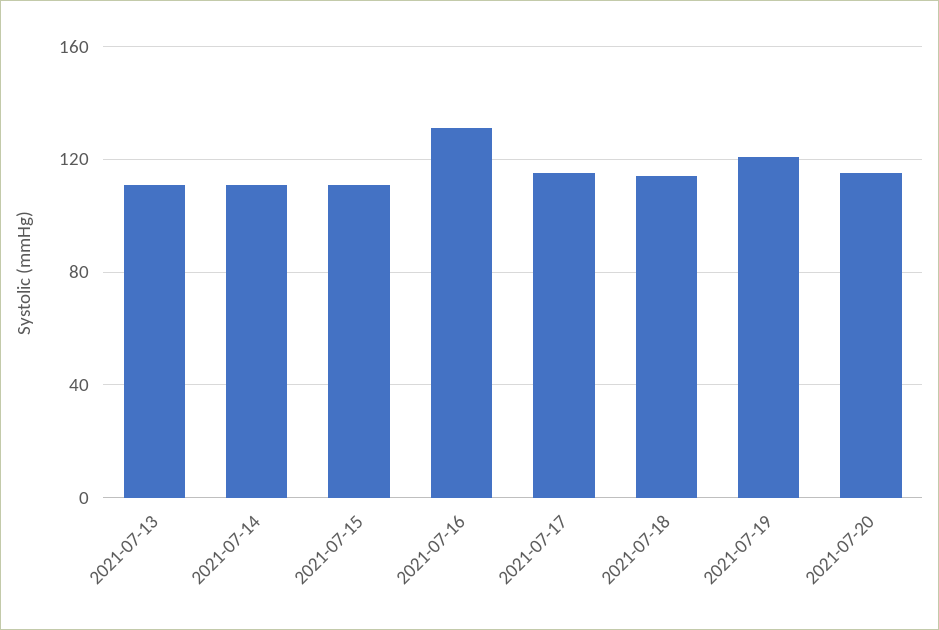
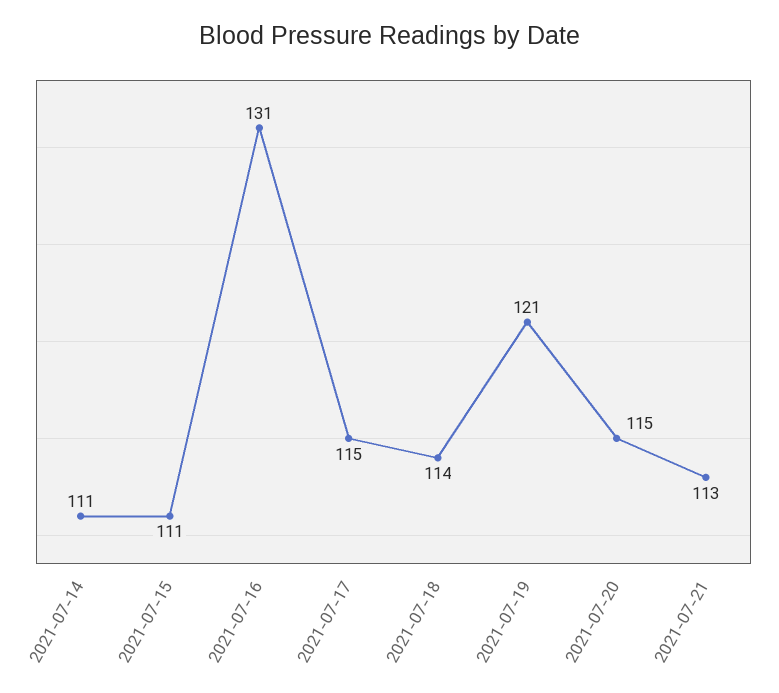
2021-07-13: 110 -> none
2021-07-21: none -> 113

